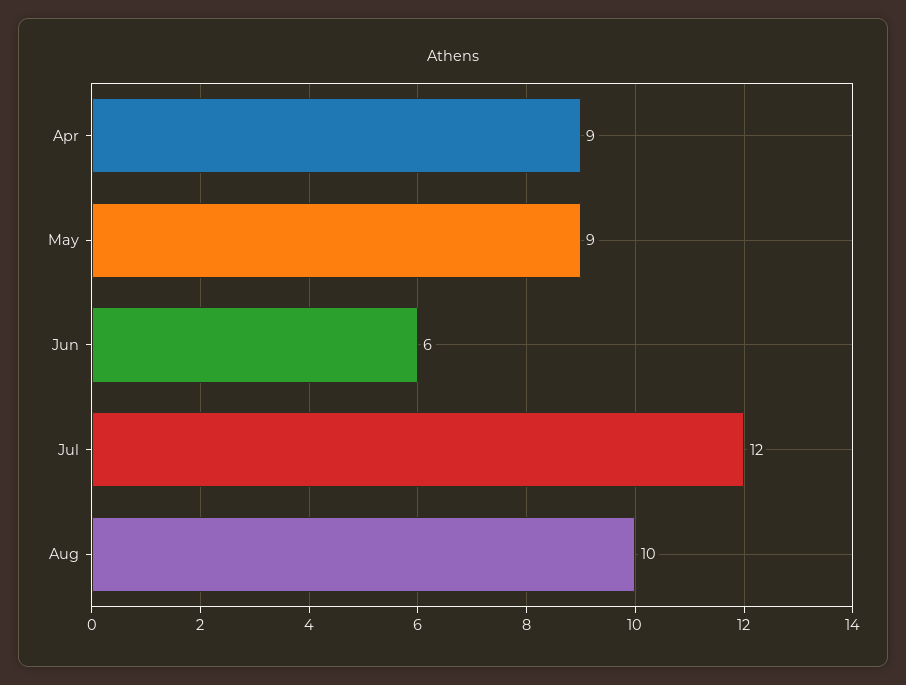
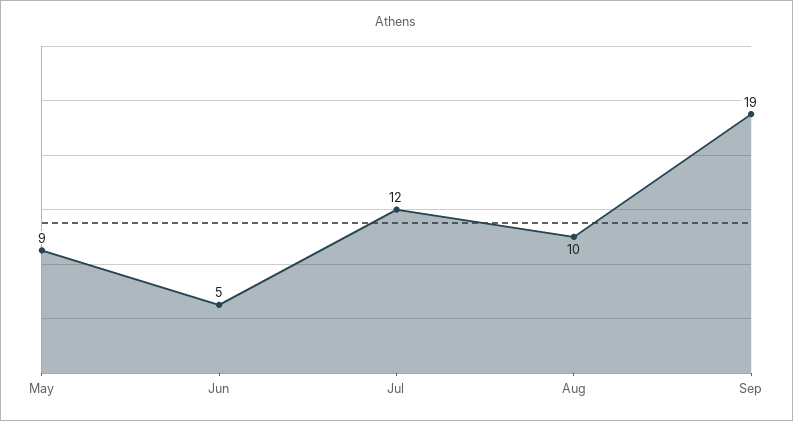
Apr: 9 -> none
Jun: 6 -> 5
Sep: none -> 19

